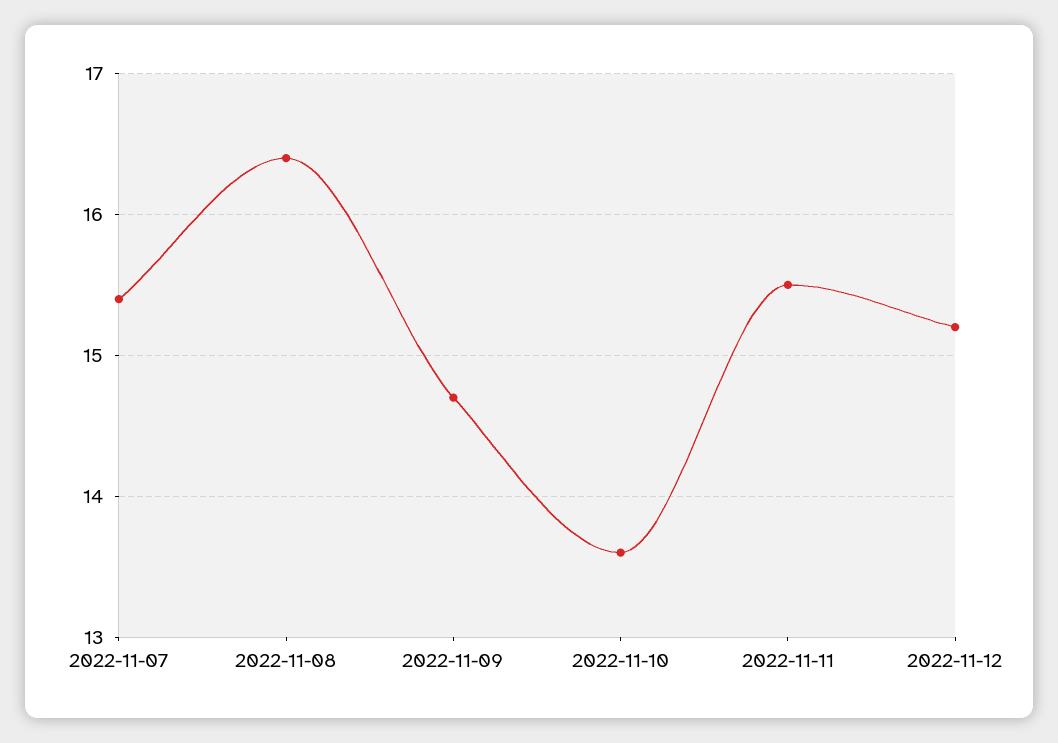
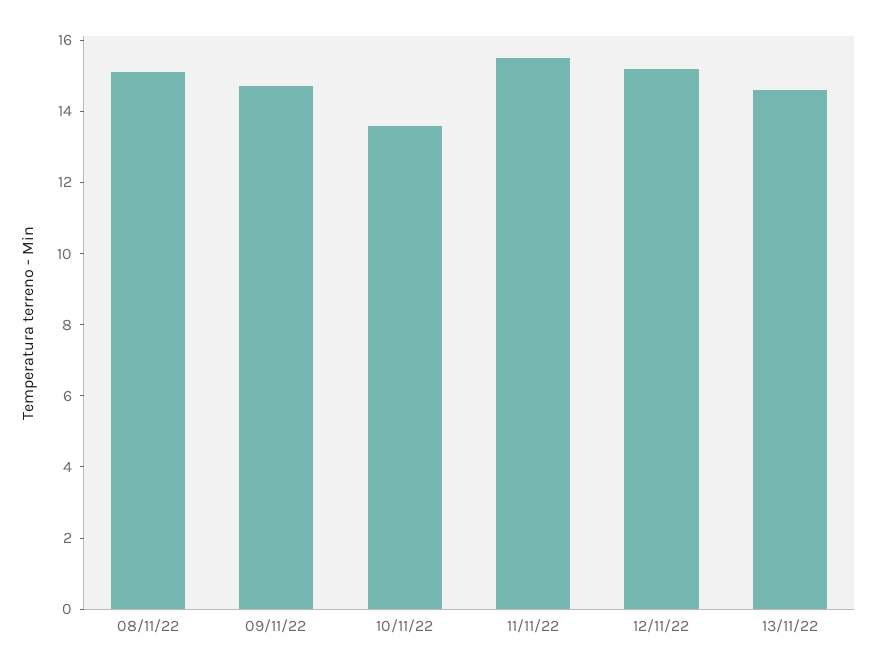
2022-11-07: 15.4 -> none
2022-11-08: 16.4 -> 15
13/11/22: none -> 14.5

